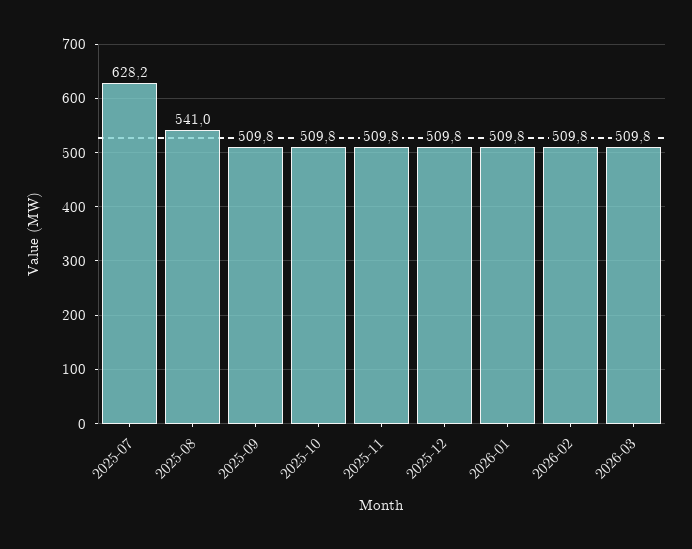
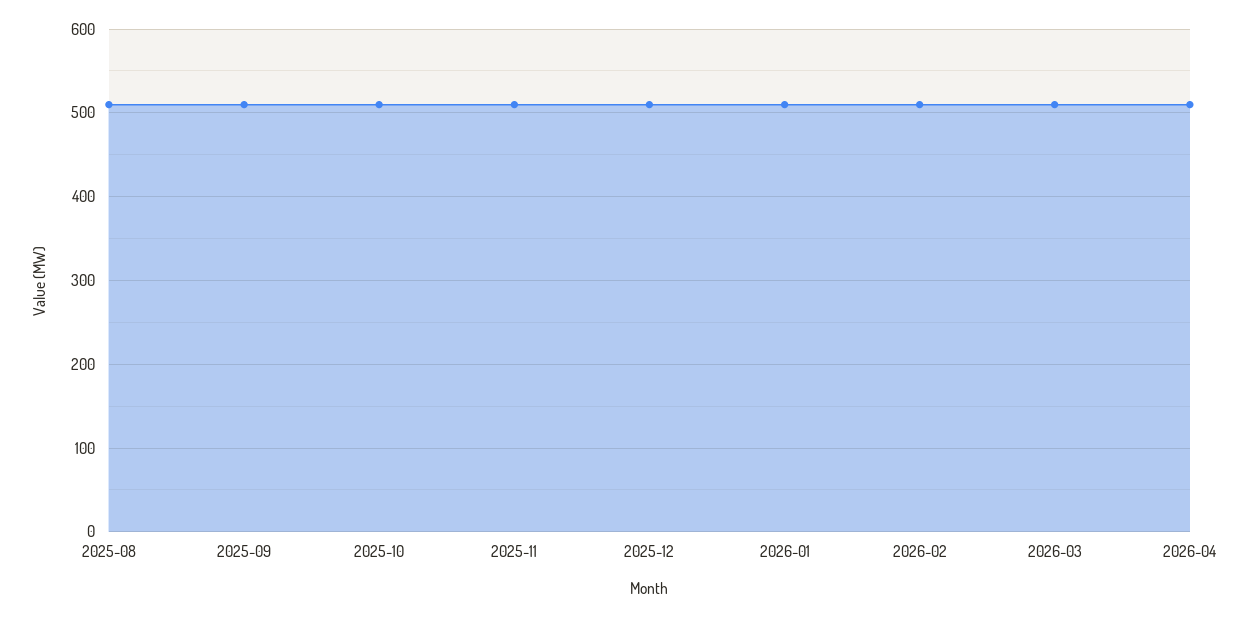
2025-07: 628.2 -> none
2025-08: 541 -> 510
2026-04: none -> 510

